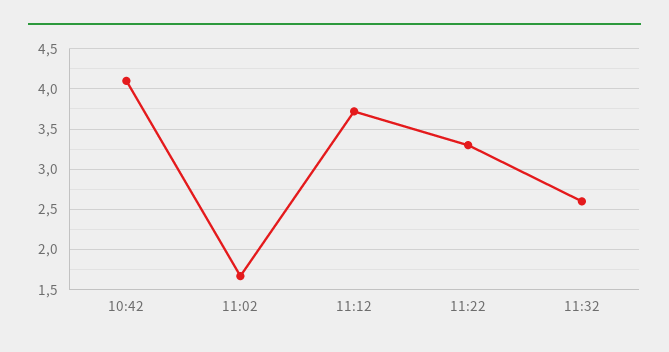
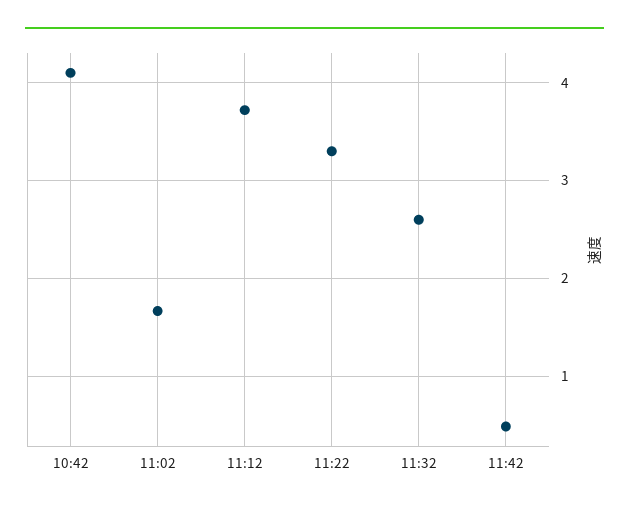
11:42: none -> 0.5

